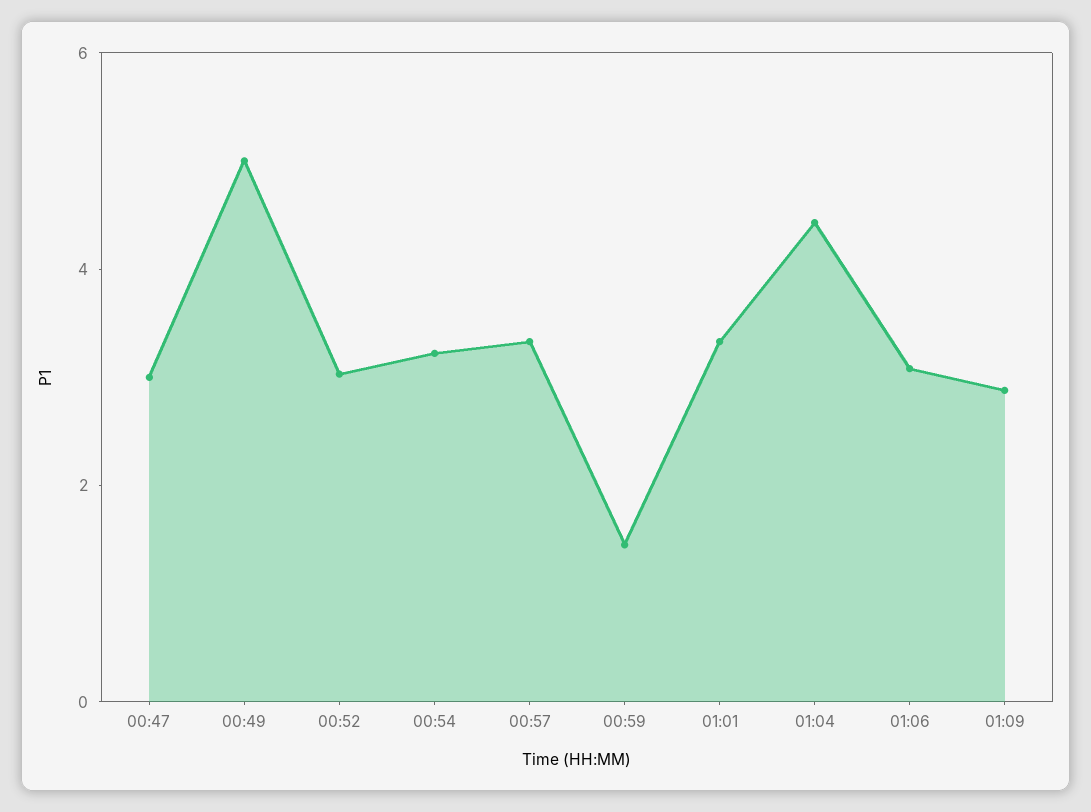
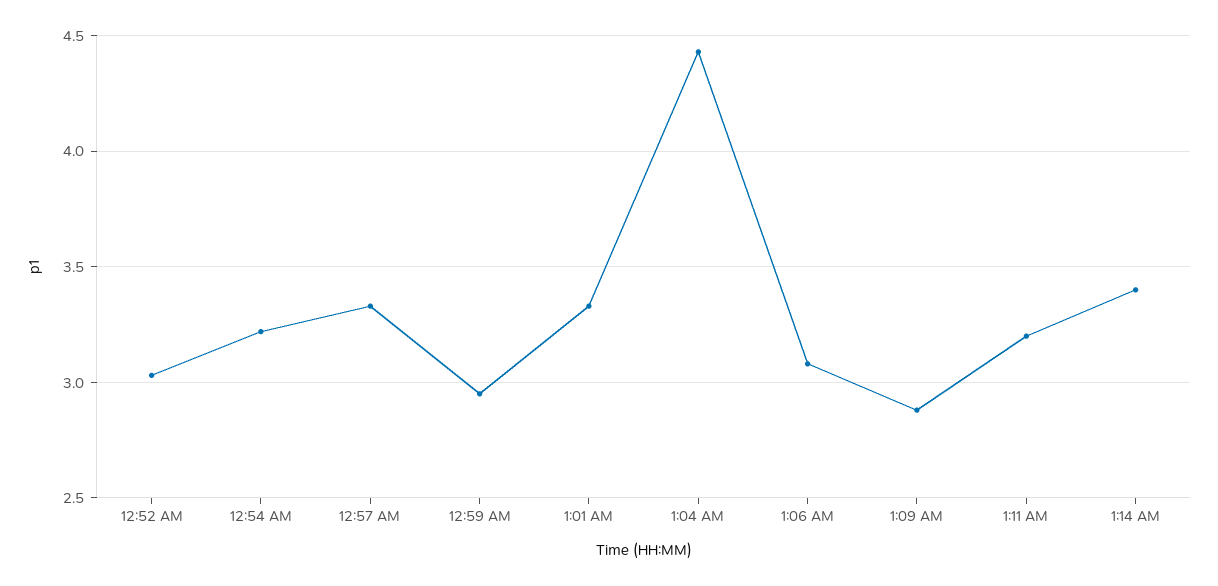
00:47: 3 -> none
00:49: 5 -> none
00:59: 1.5 -> 2.95
1:11 AM: none -> 3.2
1:14 AM: none -> 3.4

